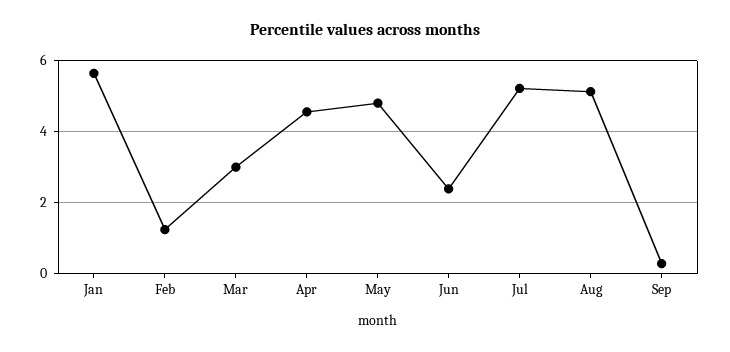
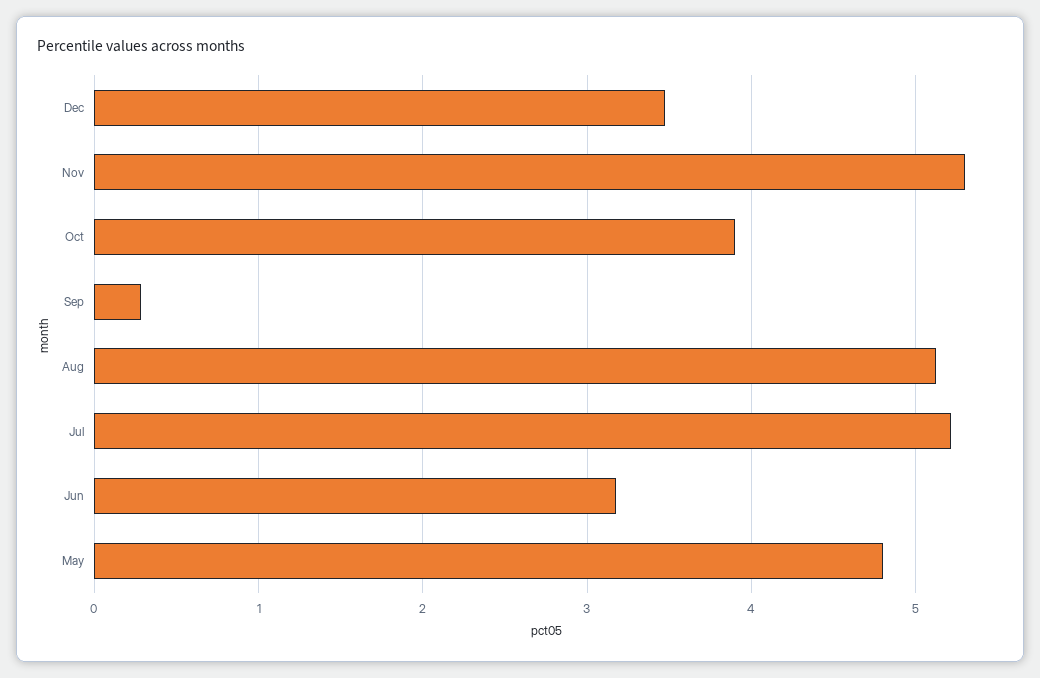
Jan: 5.6 -> none
Feb: 1.2 -> none
Mar: 3 -> none
Apr: 4.6 -> none
Jun: 2.4 -> 3.2
Dec: none -> 3.5
Nov: none -> 5.3
Oct: none -> 3.9

